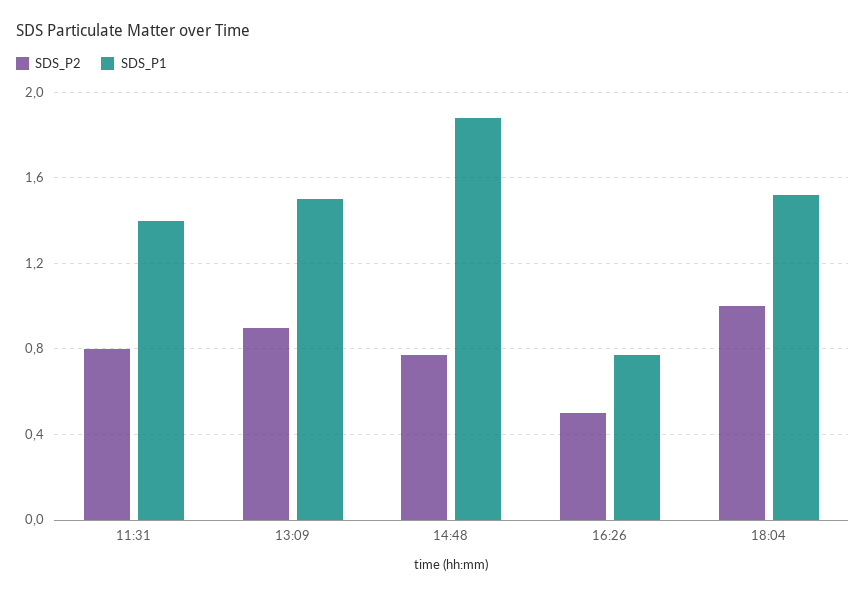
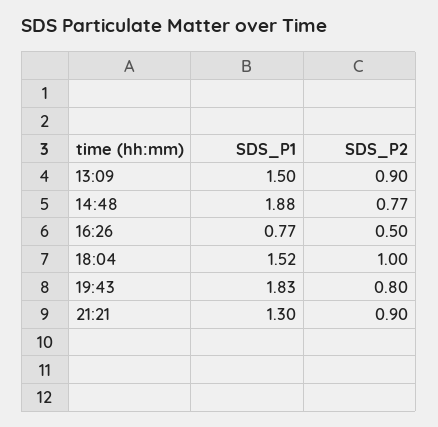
SDS_P2, 11:31: 0.8 -> none
SDS_P1, 11:31: 1.4 -> none
SDS_P1, 19:43: none -> 1.83
SDS_P2, 19:43: none -> 0.8
SDS_P1, 21:21: none -> 1.3
SDS_P2, 21:21: none -> 0.9

